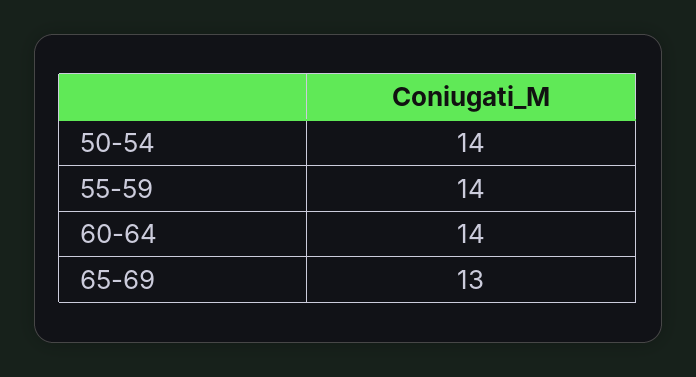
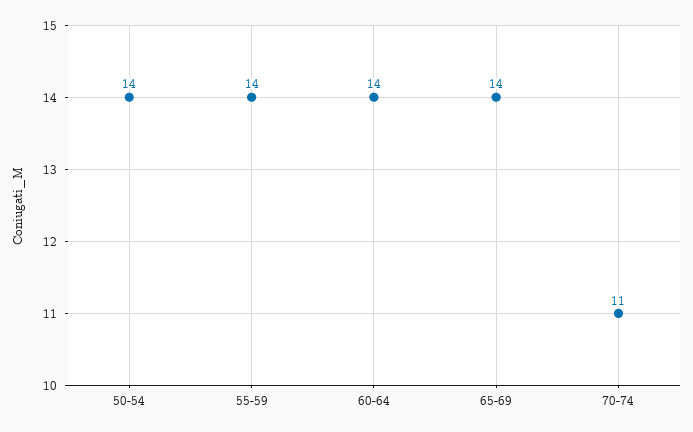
65-69: 13 -> 14
70-74: none -> 11

